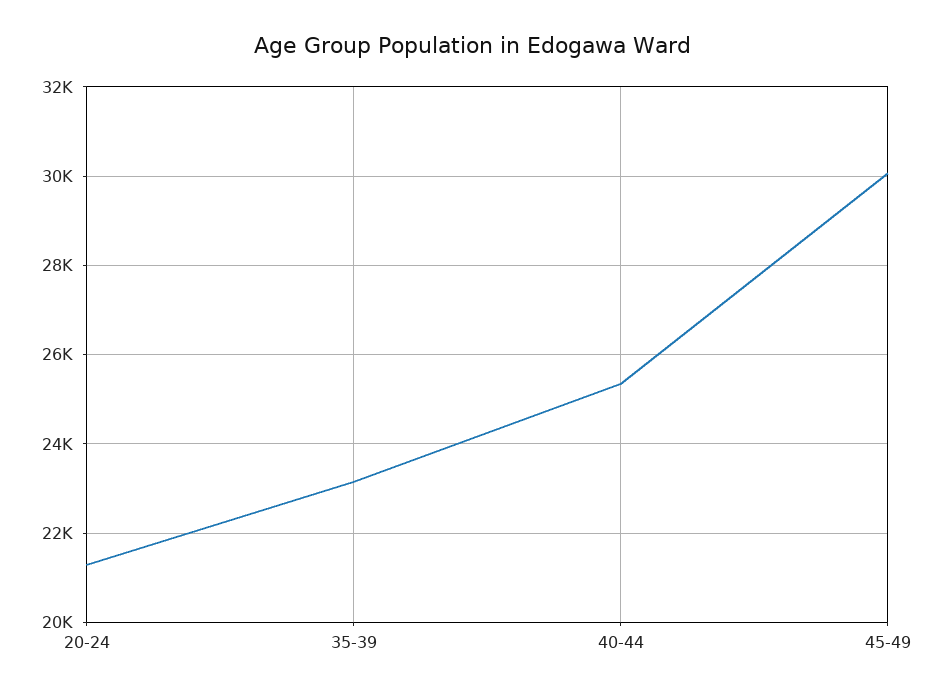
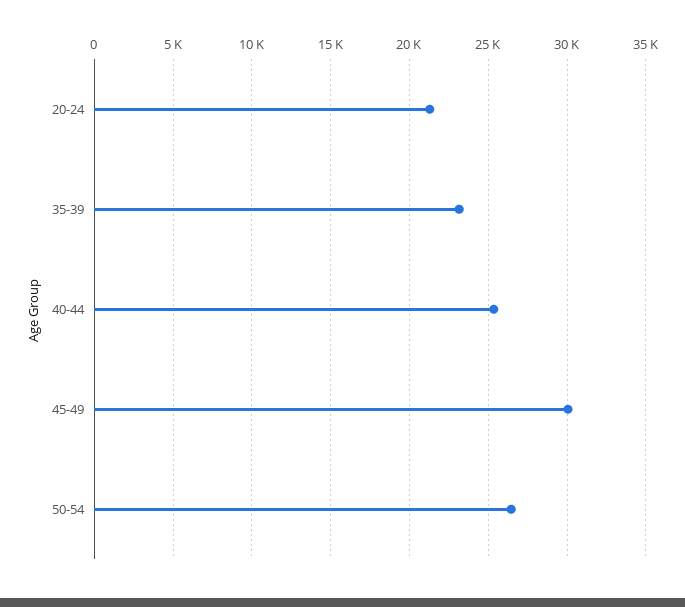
50-54: none -> 26500

